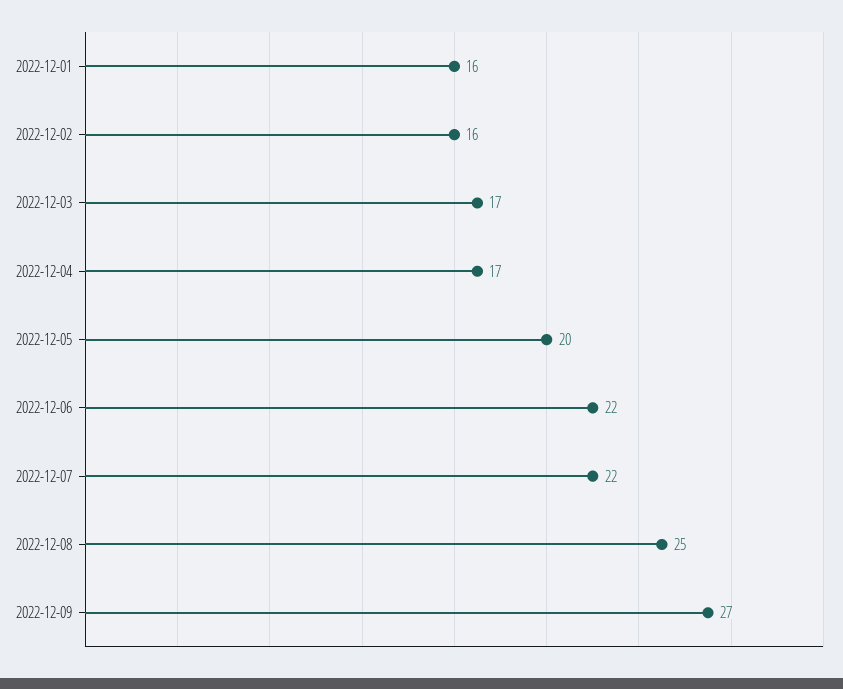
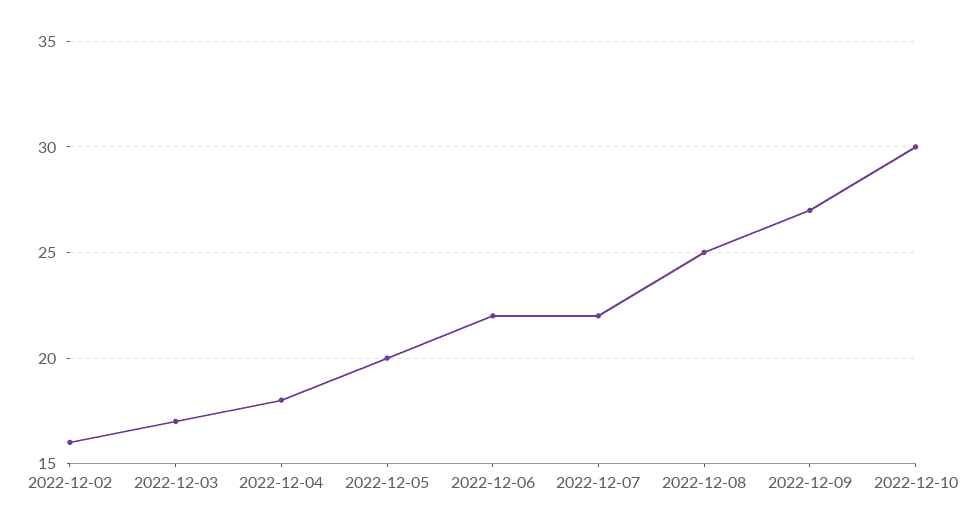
2022-12-01: 16 -> none
2022-12-04: 17 -> 18
2022-12-10: none -> 30

